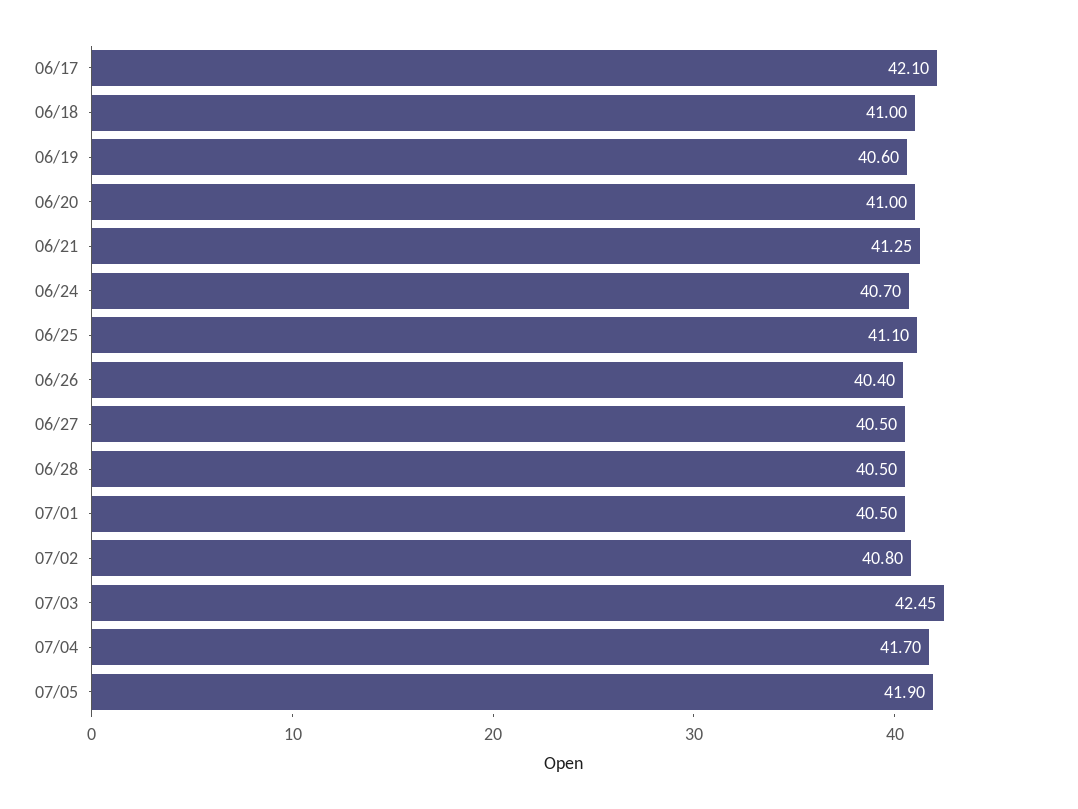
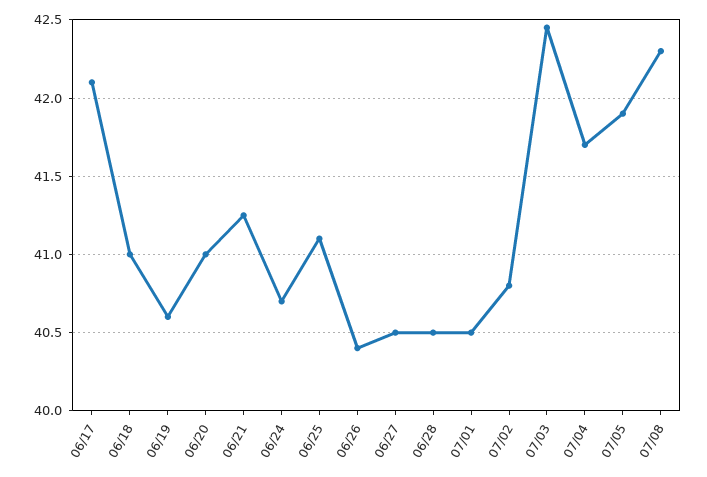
07/08: none -> 42.3

